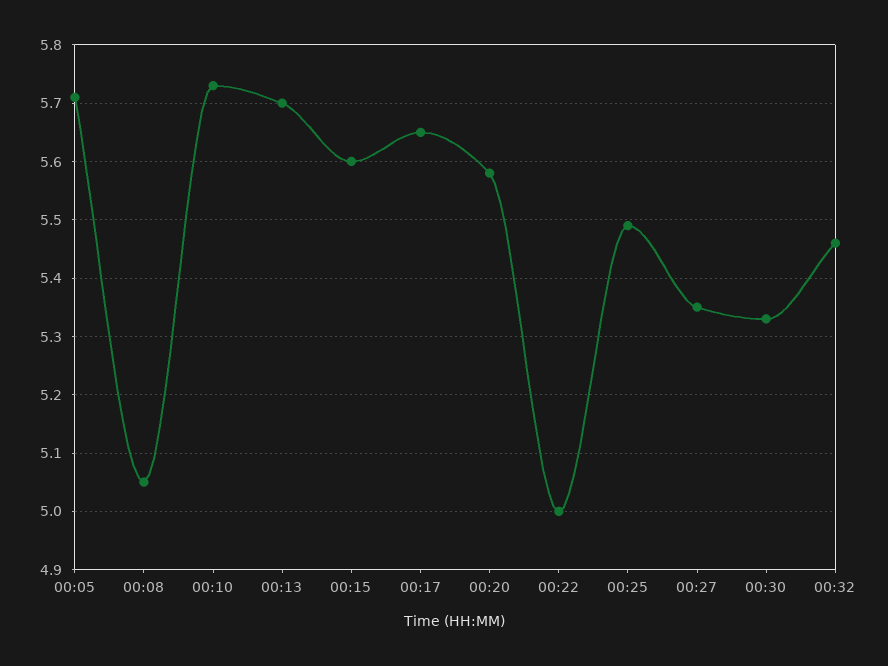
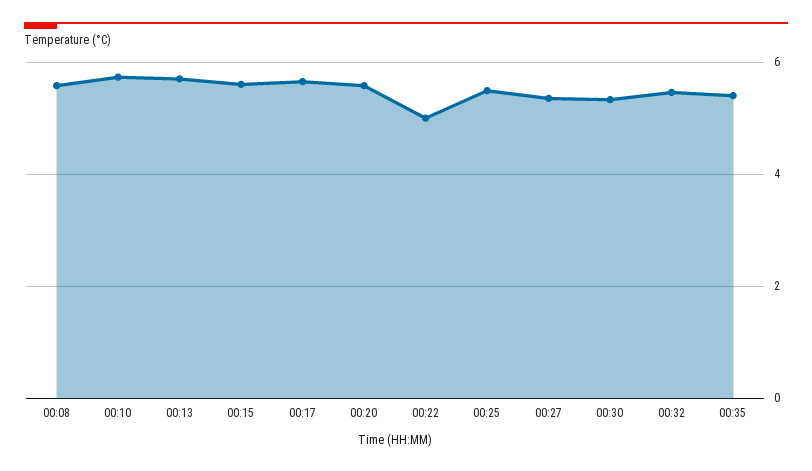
00:05: 5.7 -> none
00:08: 5.05 -> 5.6
00:35: none -> 5.4

